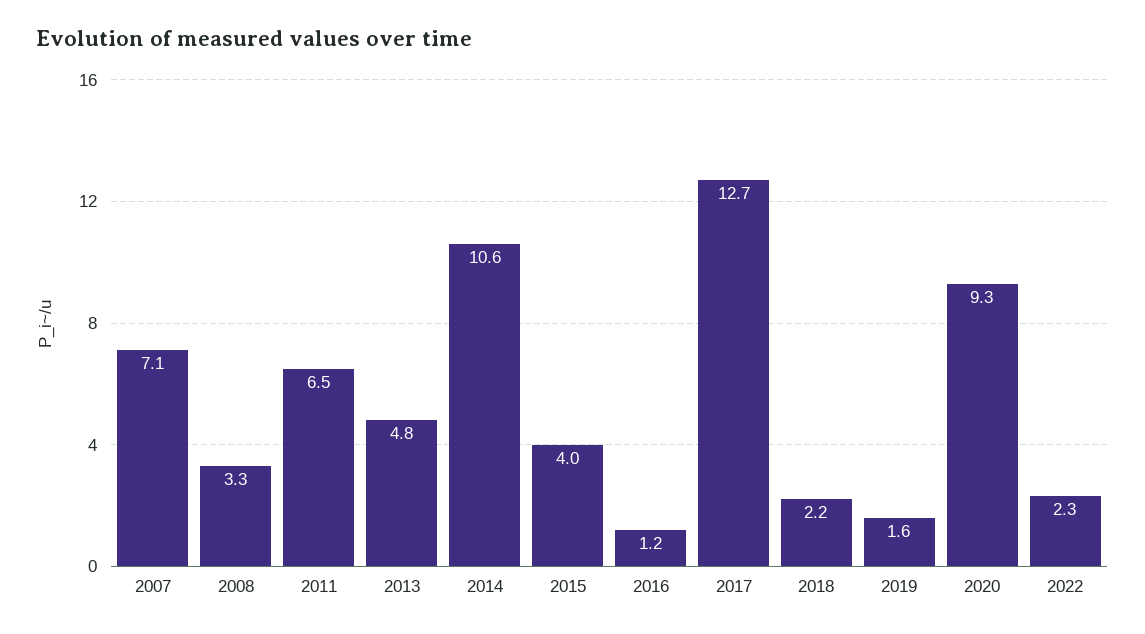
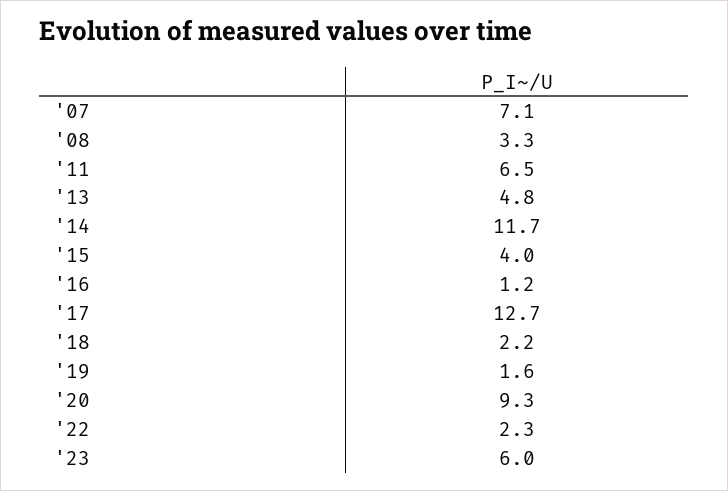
2014: 10.6 -> 11.7
'23: none -> 6

